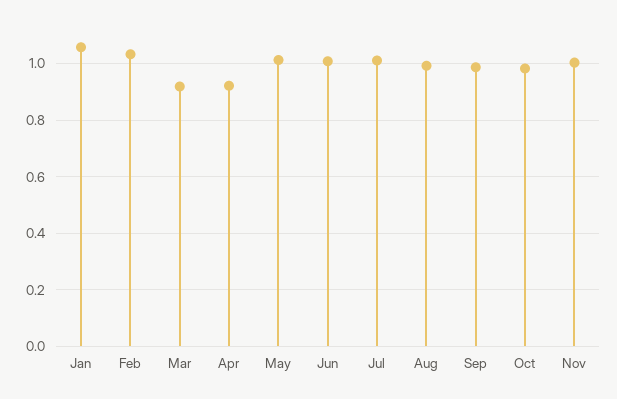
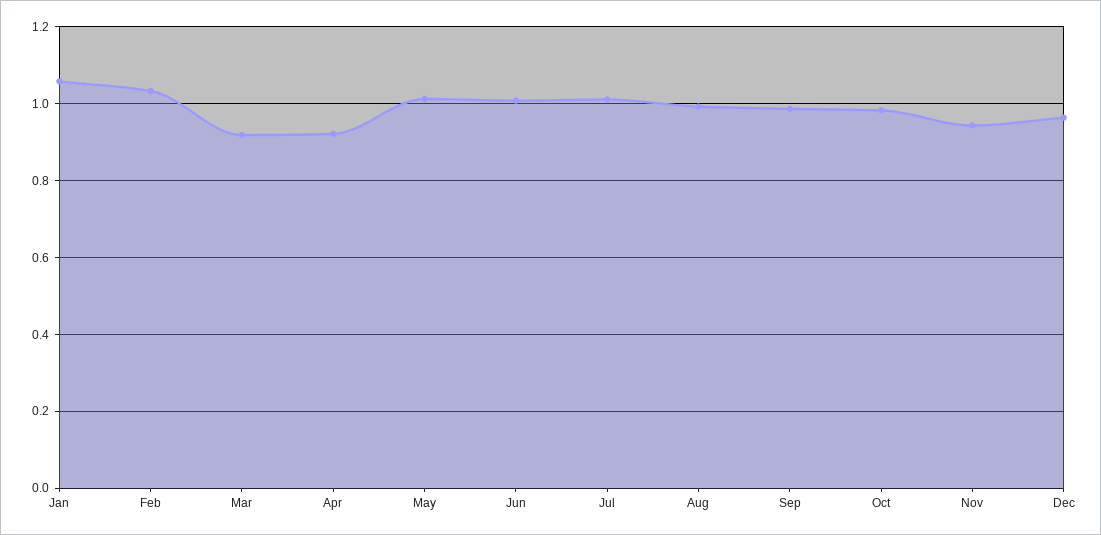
Nov: 1 -> 0.94
Dec: none -> 0.96

